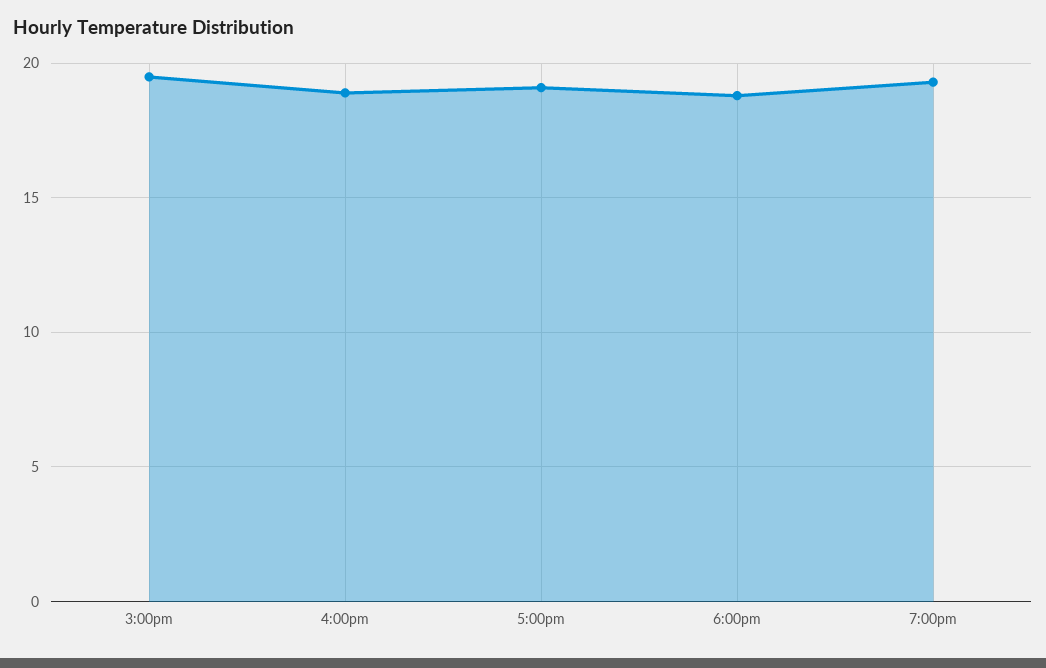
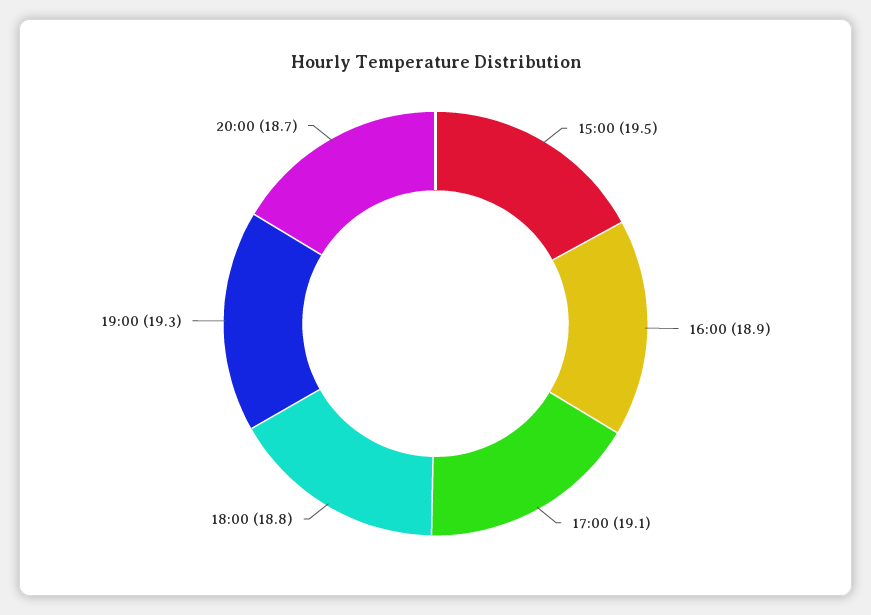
20:00: none -> 18.7

